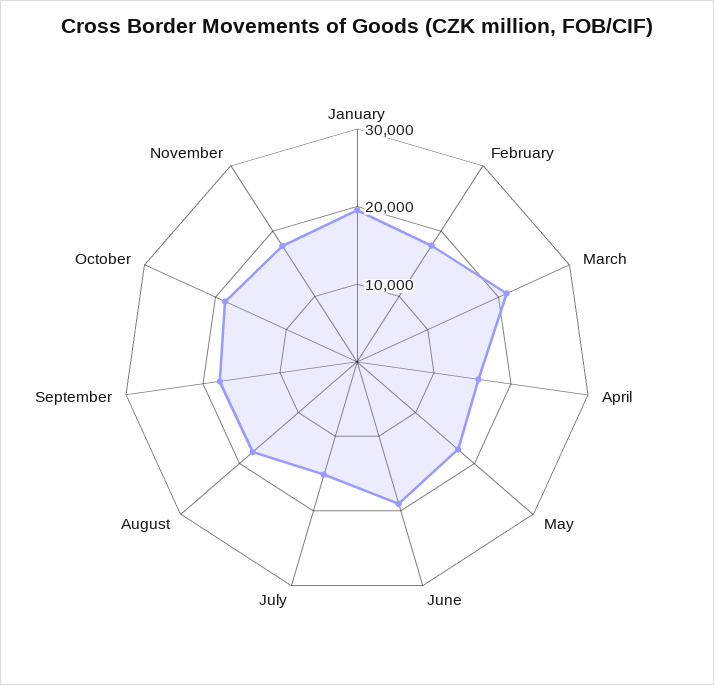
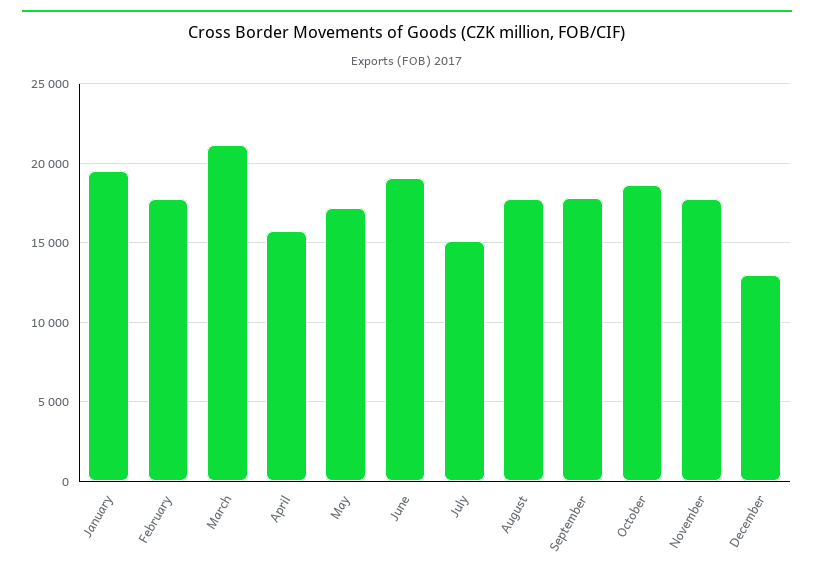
December: none -> 13000

